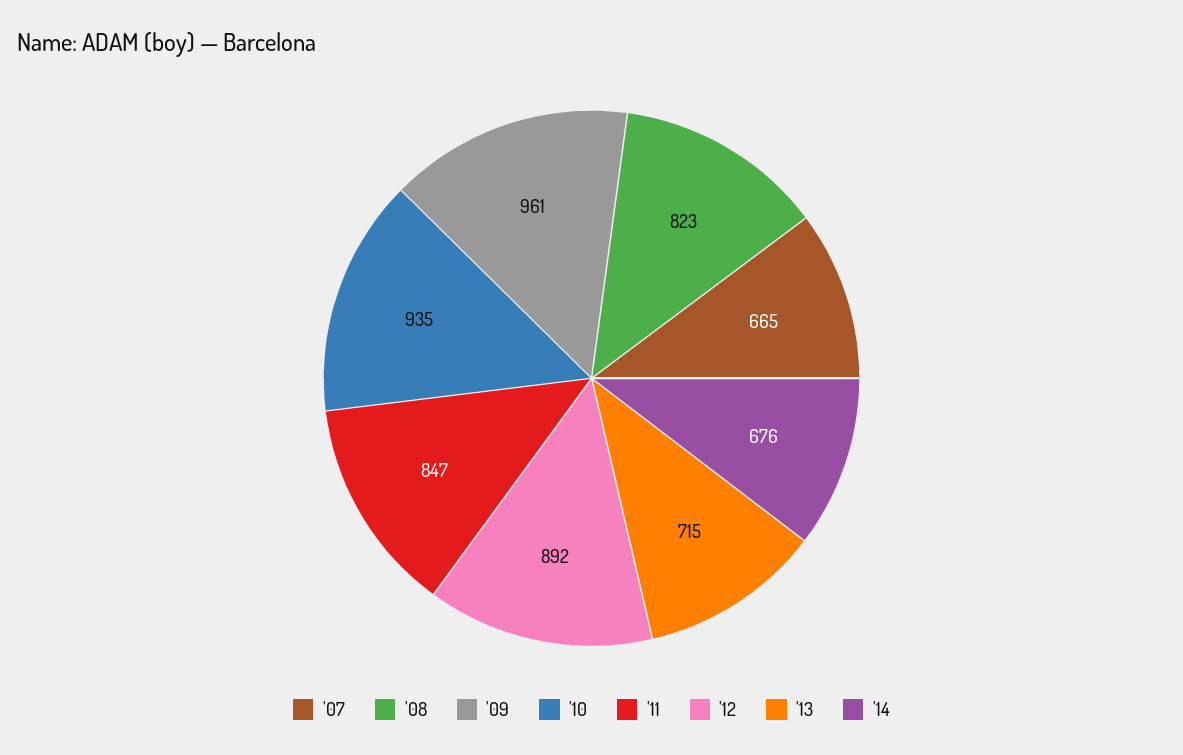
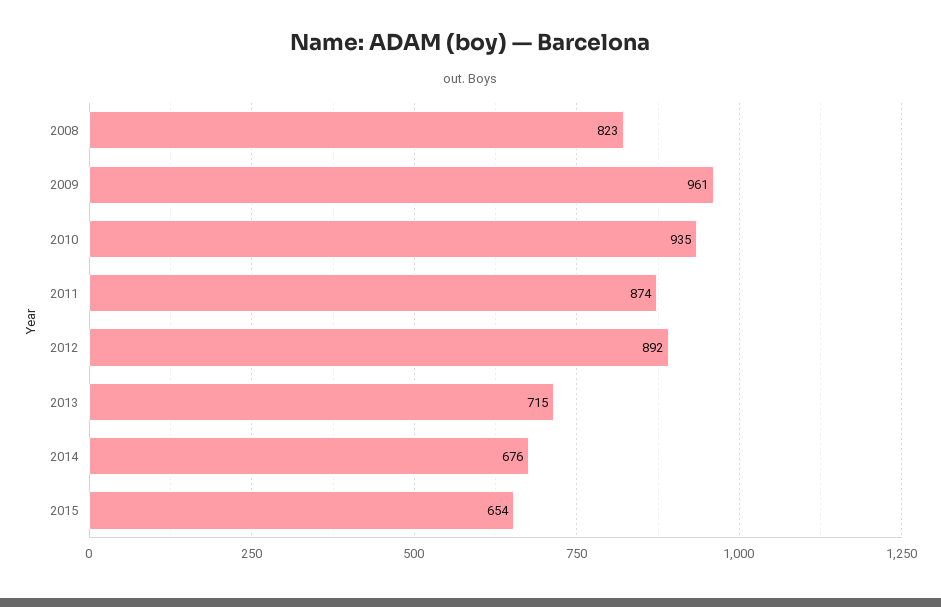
'07: 665 -> none
'11: 847 -> 874
2015: none -> 654

